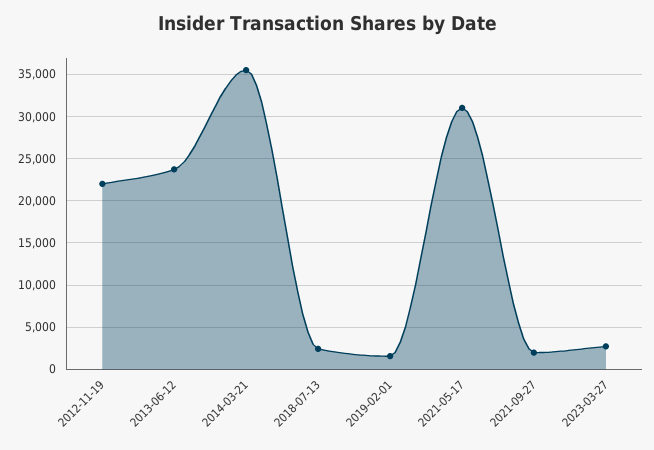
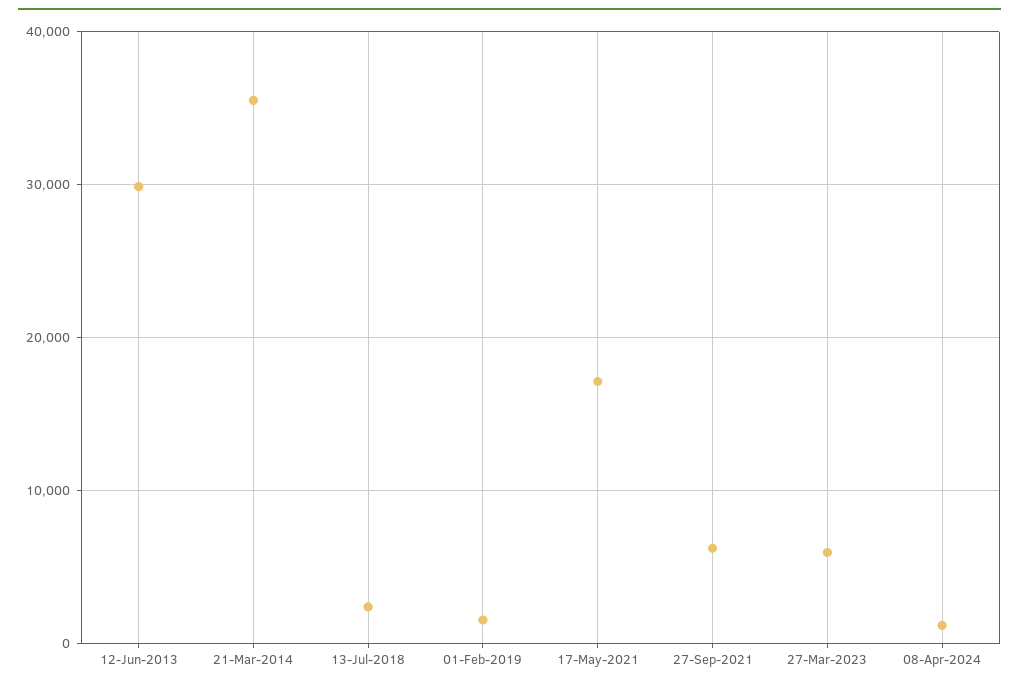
2012-11-19: 22000 -> none
2013-06-12: 24000 -> 30000
2021-05-17: 31000 -> 17000
2021-09-27: 2000 -> 6000
2023-03-27: 3000 -> 6000
08-Apr-2024: none -> 1000

